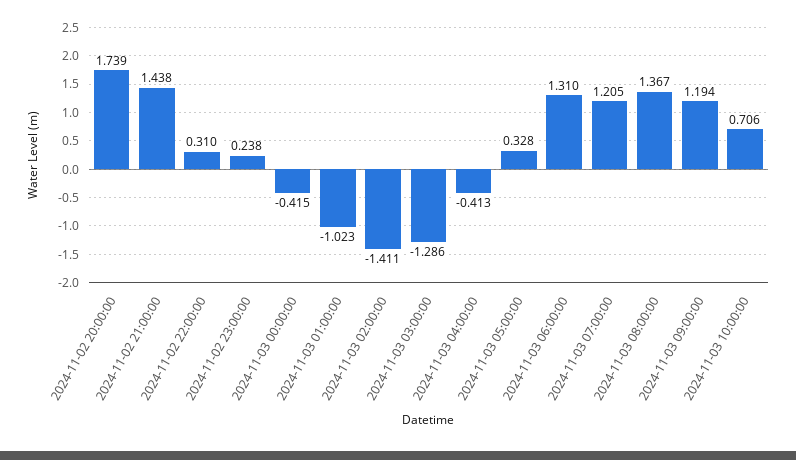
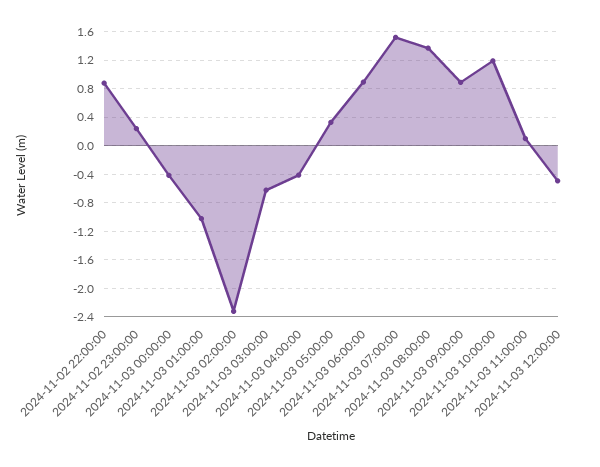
2024-11-02 20:00:00: 1.739 -> none
2024-11-02 21:00:00: 1.438 -> none
2024-11-02 22:00:00: 0.31 -> 0.9
2024-11-03 02:00:00: -1.411 -> -2.3
2024-11-03 03:00:00: -1.286 -> -0.6
2024-11-03 06:00:00: 1.31 -> 0.9
2024-11-03 07:00:00: 1.205 -> 1.5
2024-11-03 09:00:00: 1.194 -> 0.9
2024-11-03 10:00:00: 0.706 -> 1.2
2024-11-03 11:00:00: none -> 0.1
2024-11-03 12:00:00: none -> -0.5

